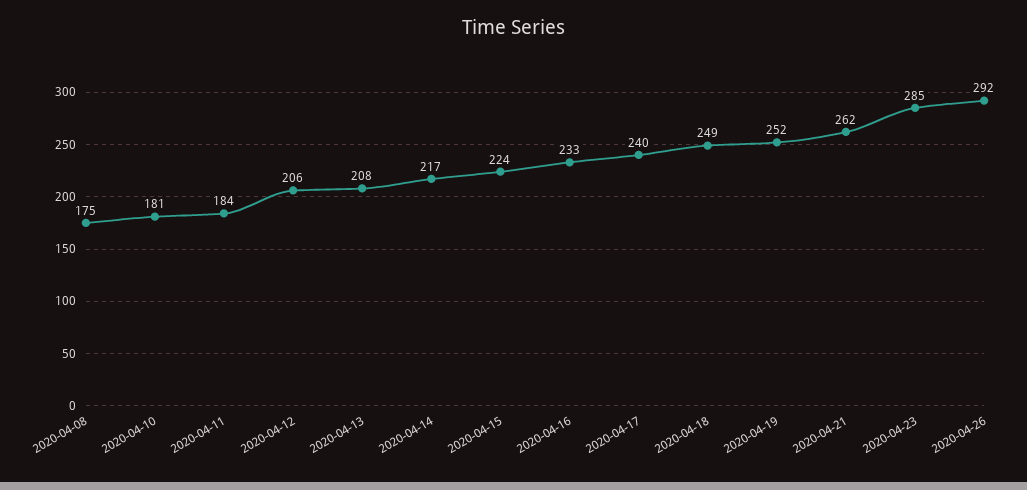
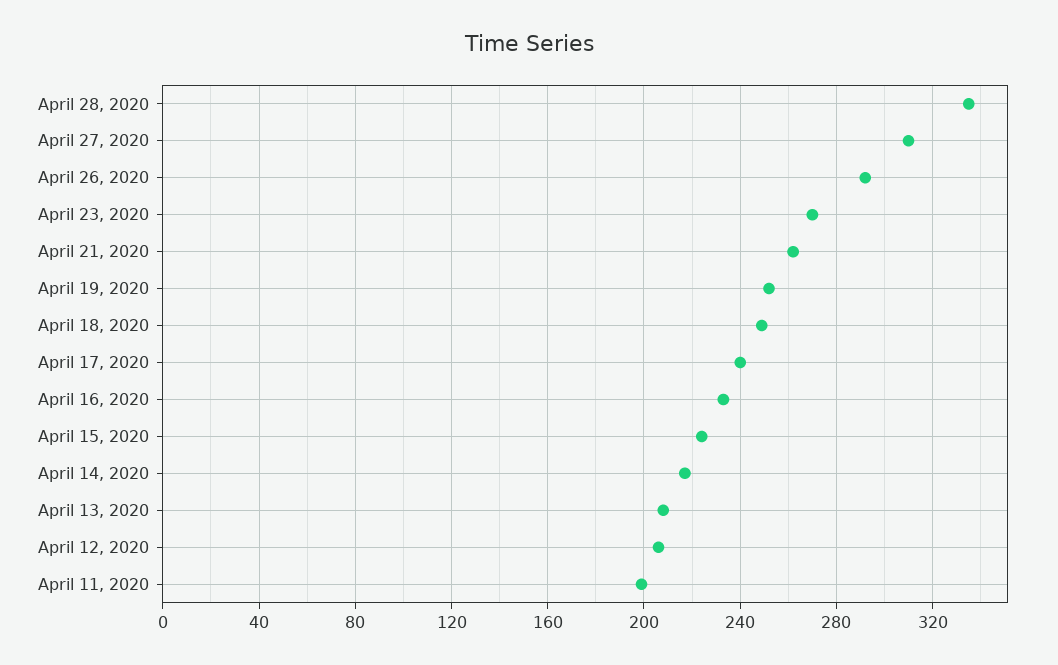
2020-04-08: 175 -> none
2020-04-10: 181 -> none
2020-04-11: 184 -> 200
2020-04-23: 285 -> 270
April 28, 2020: none -> 335
April 27, 2020: none -> 310

